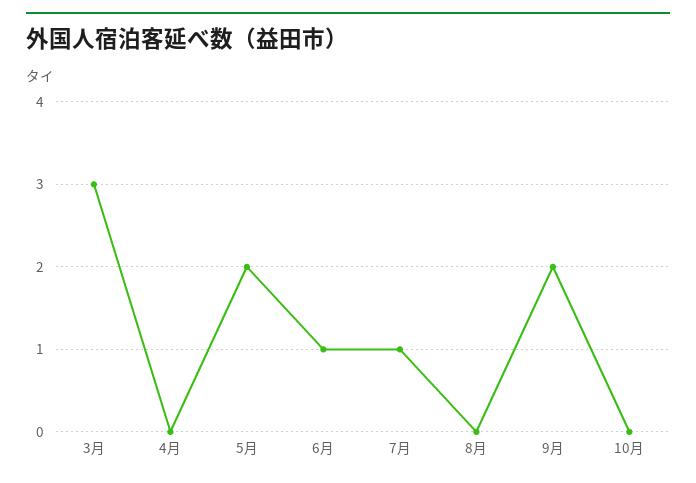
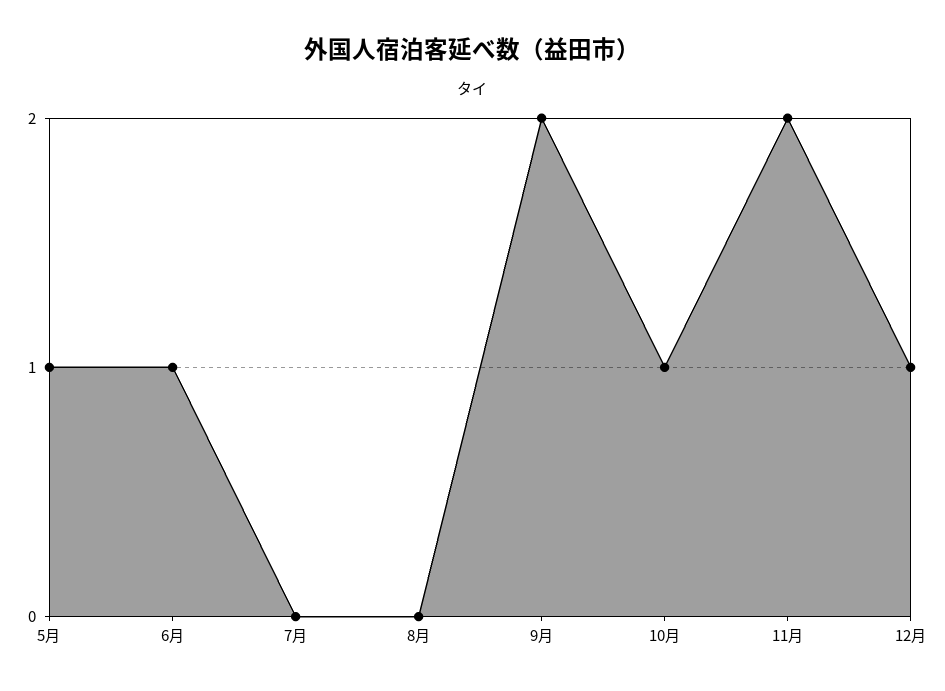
3月: 3 -> none
4月: 0 -> none
5月: 2 -> 1
7月: 1 -> 0
10月: 0 -> 1
11月: none -> 2
12月: none -> 1

